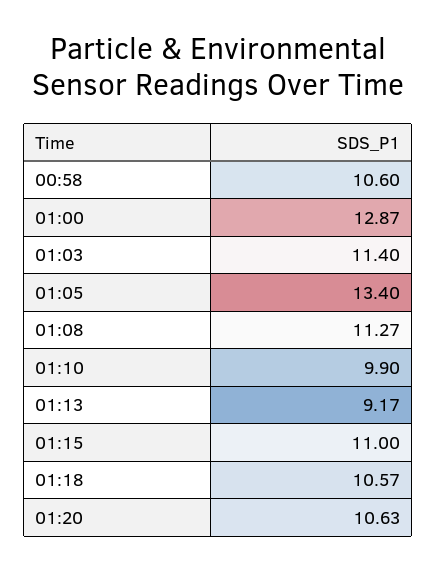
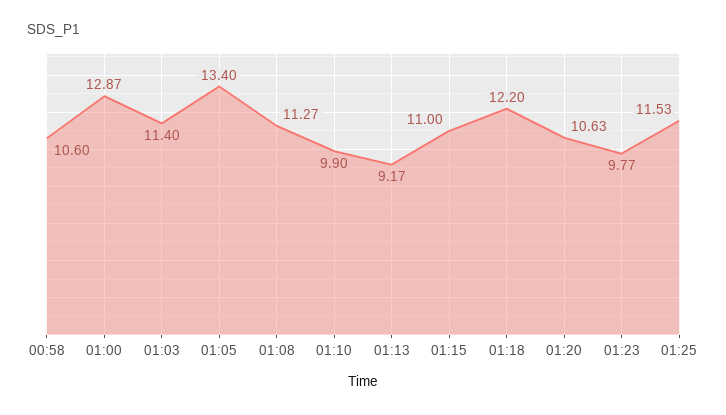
01:18: 10.57 -> 12.2
01:23: none -> 9.77
01:25: none -> 11.53

